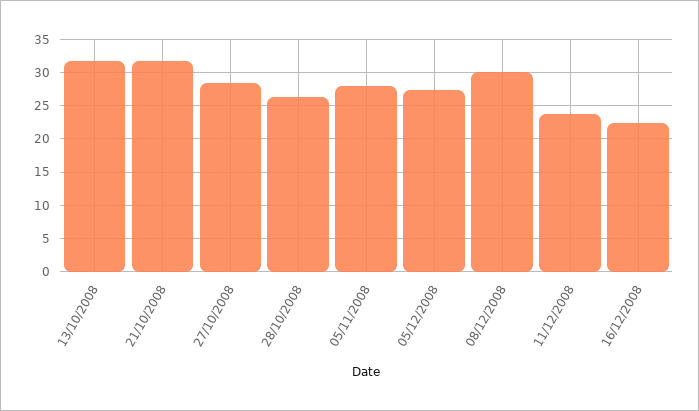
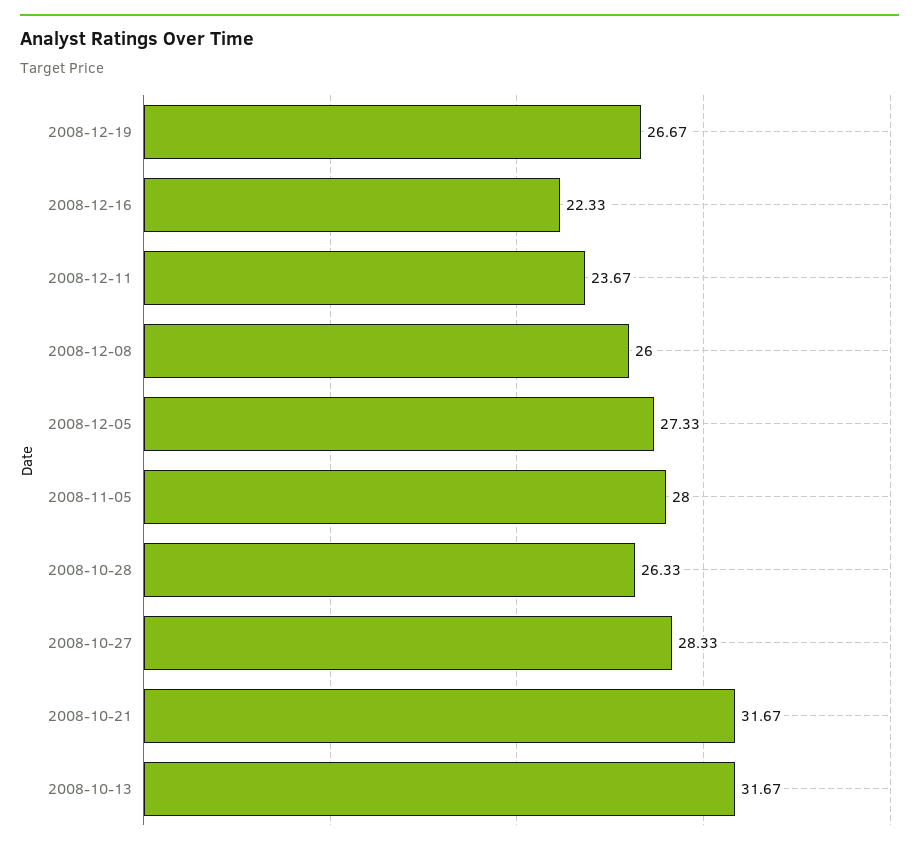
08/12/2008: 30 -> 26
2008-12-19: none -> 26.67

